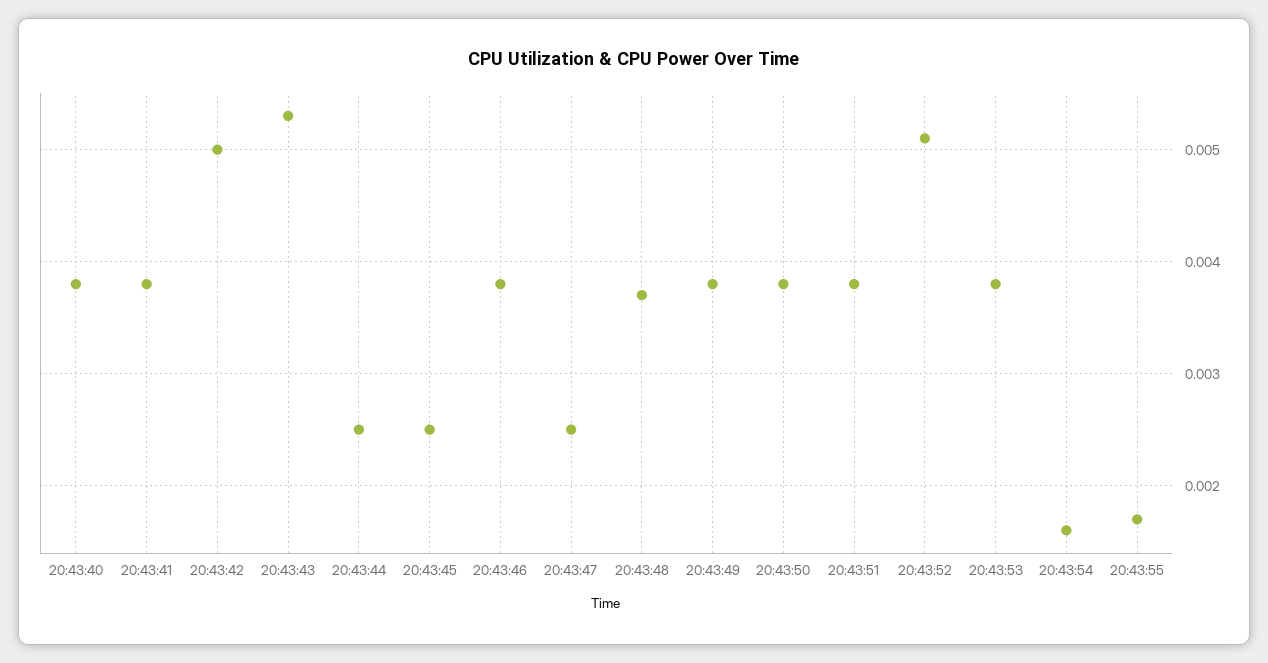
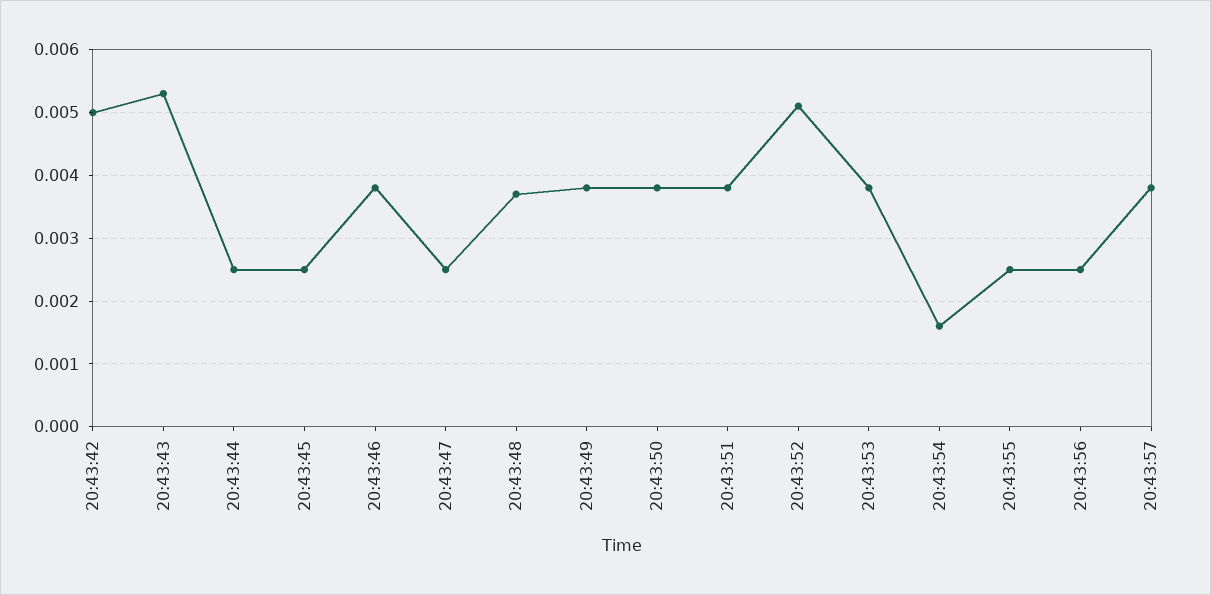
20:43:40: 0.0038 -> none
20:43:41: 0.0038 -> none
20:43:55: 0.0017 -> 0.0025
20:43:56: none -> 0.0025
20:43:57: none -> 0.0038

